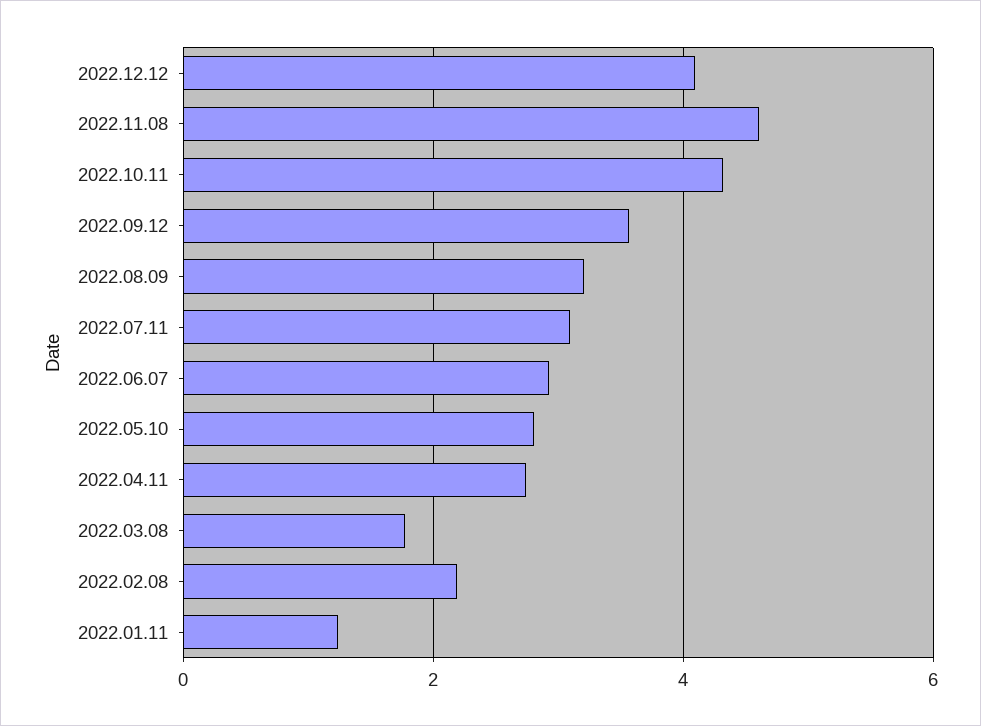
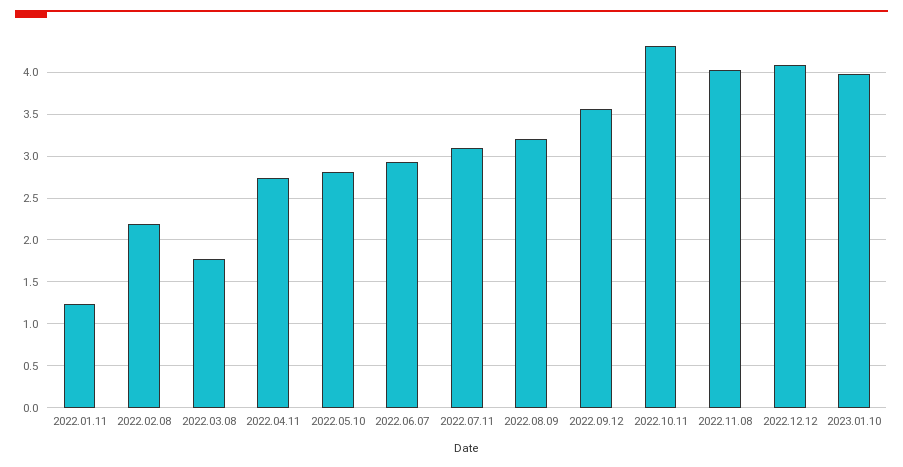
2022.11.08: 4.6 -> 4
2023.01.10: none -> 4

